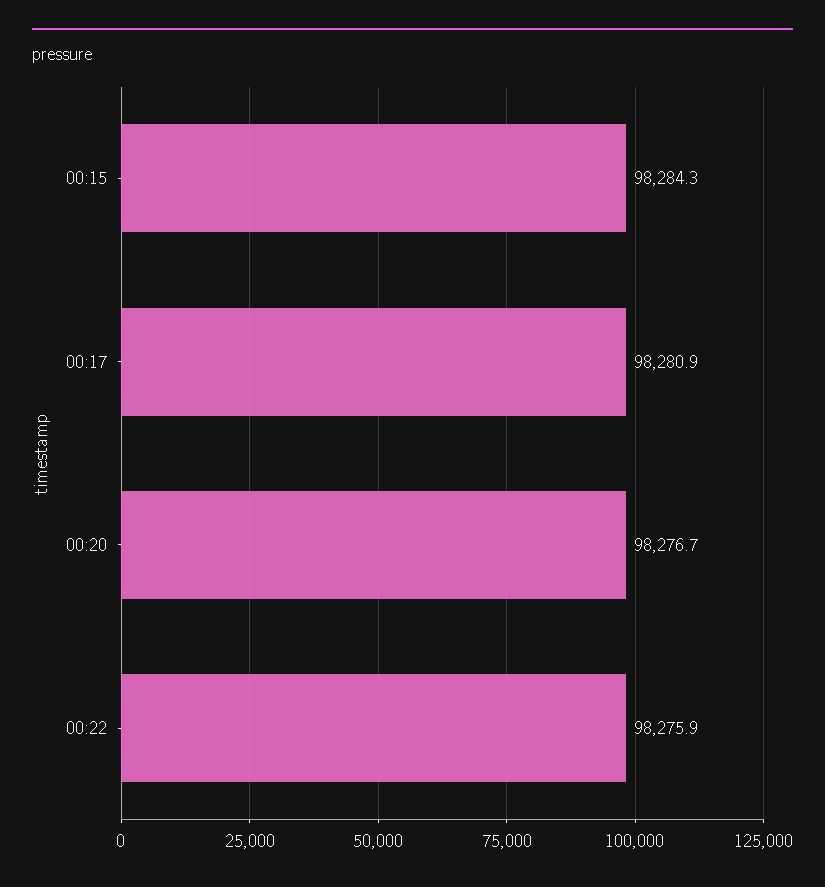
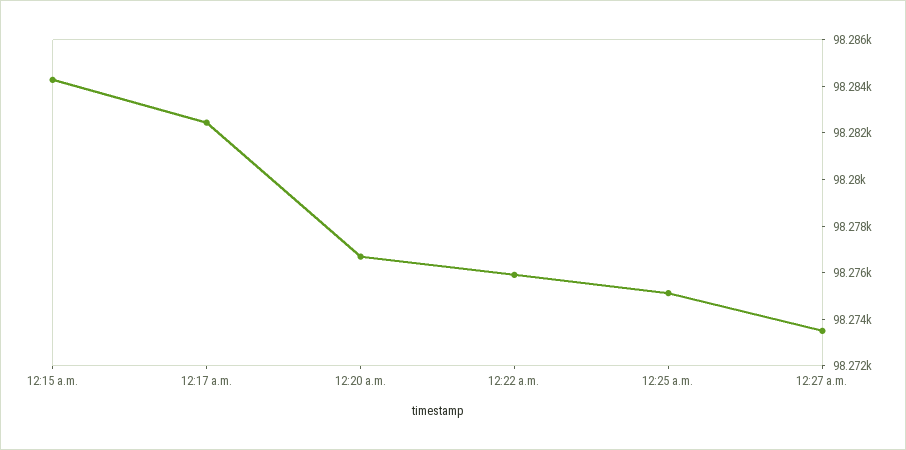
00:17: 98280.9 -> 98282.5
12:25 a.m.: none -> 98275
12:27 a.m.: none -> 98273.5

